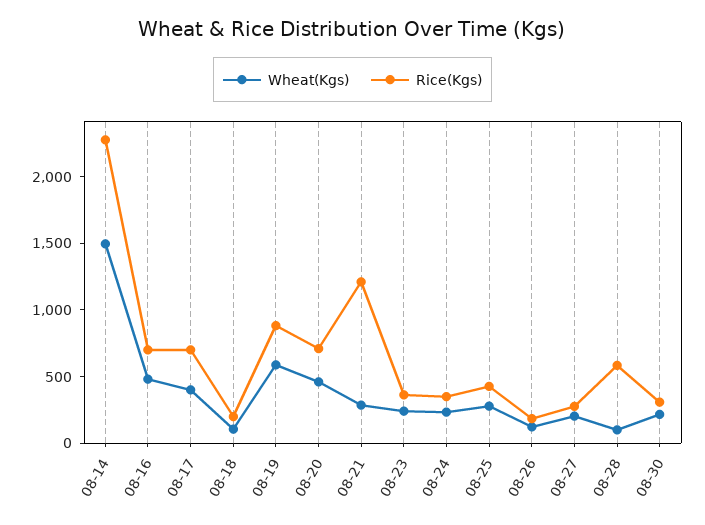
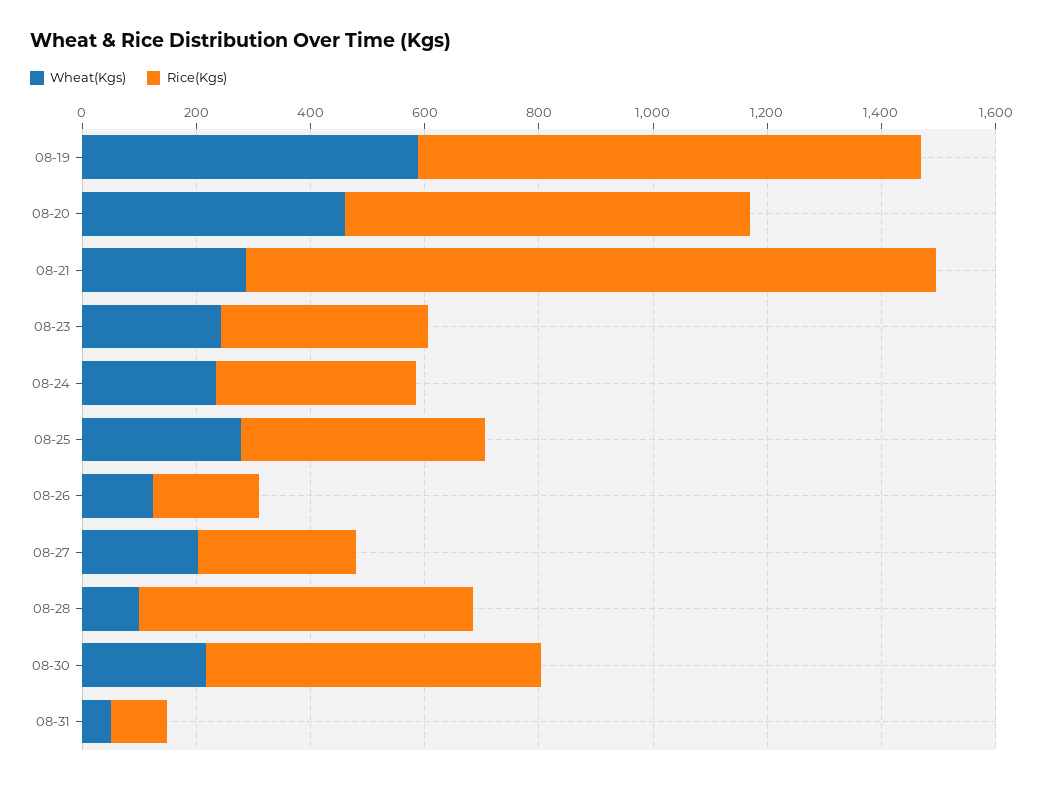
Wheat(Kgs), 08-14: 1500 -> none
Rice(Kgs), 08-14: 2300 -> none
Wheat(Kgs), 08-16: 500 -> none
Rice(Kgs), 08-16: 700 -> none
Wheat(Kgs), 08-17: 400 -> none
Rice(Kgs), 08-17: 700 -> none
Wheat(Kgs), 08-18: 100 -> none
Rice(Kgs), 08-18: 200 -> none
Rice(Kgs), 08-30: 300 -> 600
Wheat(Kgs), 08-31: none -> 50
Rice(Kgs), 08-31: none -> 100

